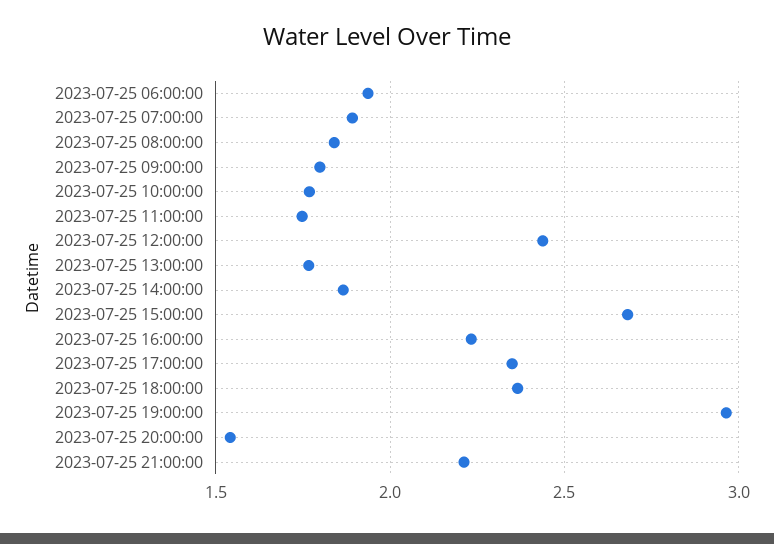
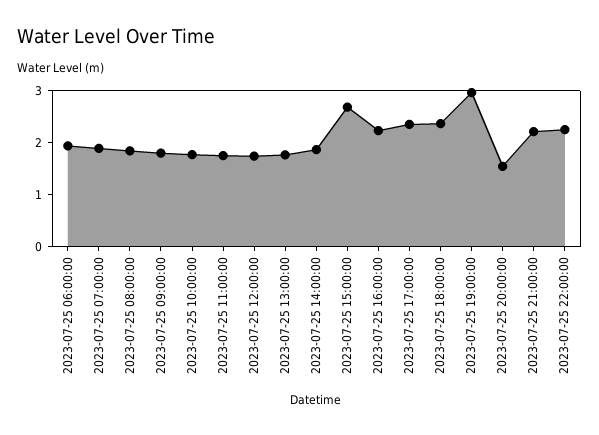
2023-07-25 12:00:00: 2.45 -> 1.8
2023-07-25 22:00:00: none -> 2.2

